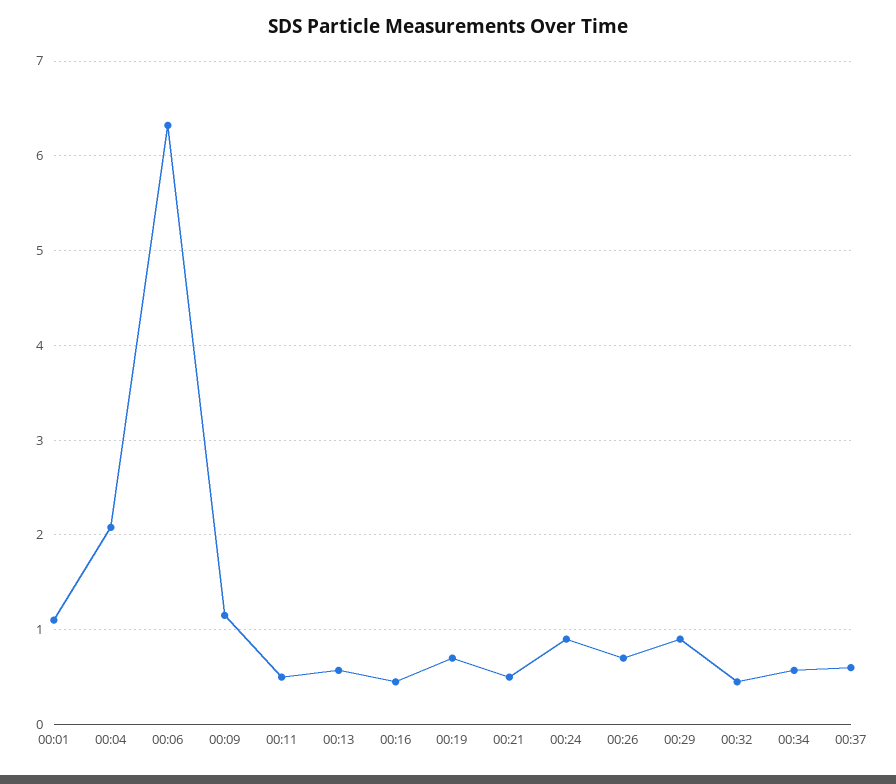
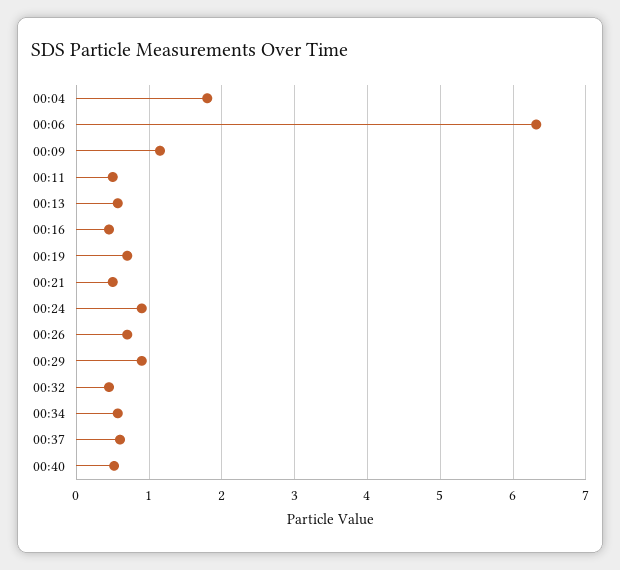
00:01: 1.1 -> none
00:04: 2.1 -> 1.8
00:40: none -> 0.5

